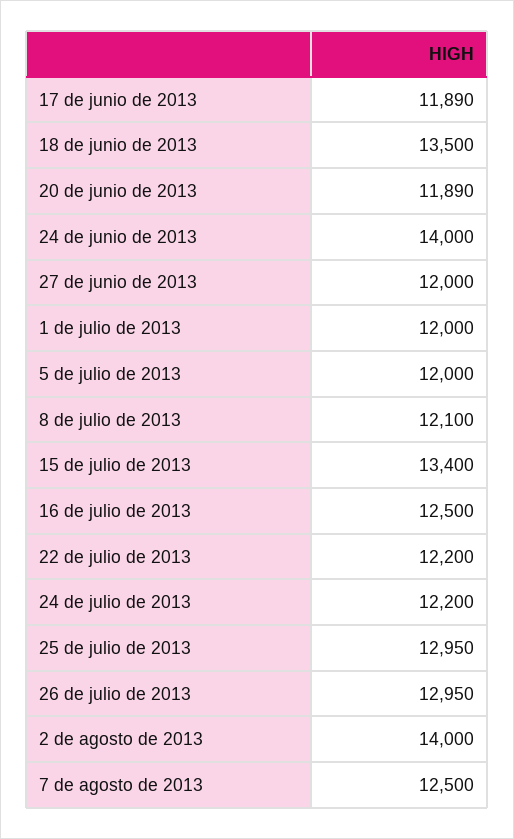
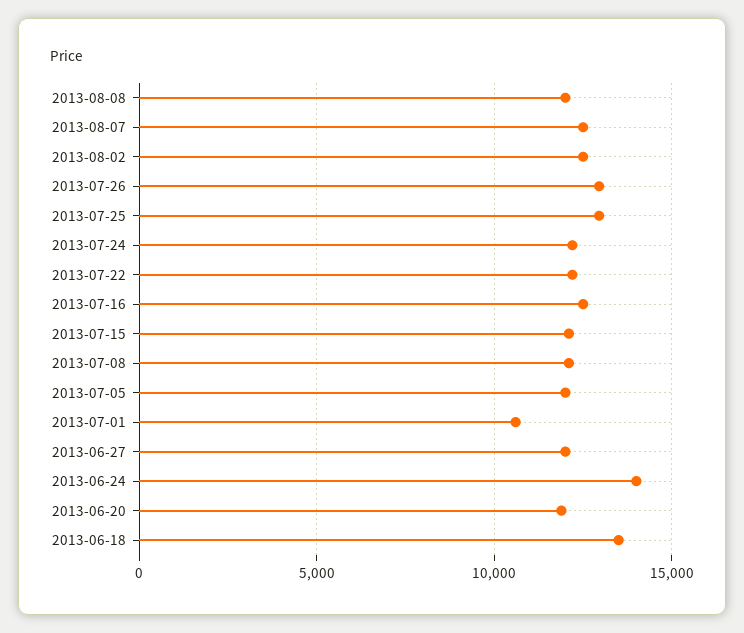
17 de junio de 2013: 11890 -> none
1 de julio de 2013: 12000 -> 10500
15 de julio de 2013: 13400 -> 12000
2 de agosto de 2013: 14000 -> 12500
2013-08-08: none -> 12000

